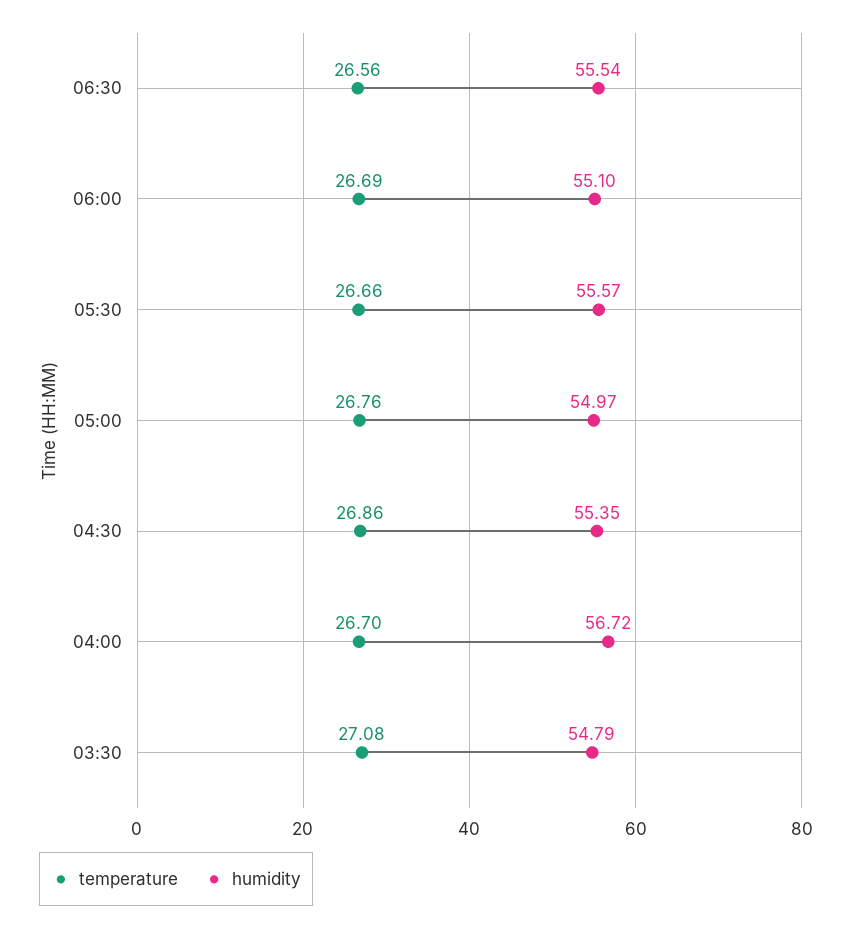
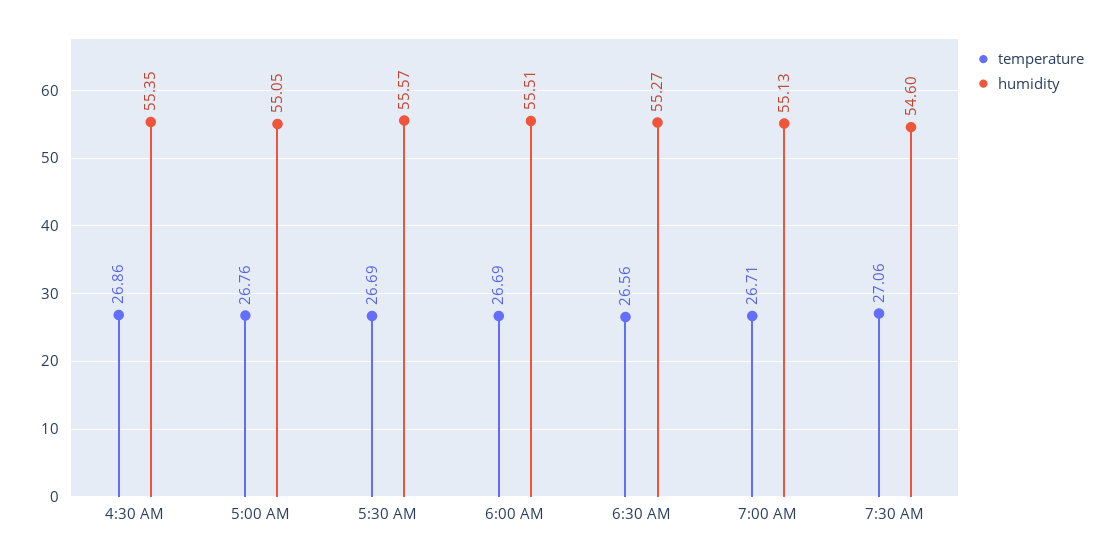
humidity, 06:30: 55.54 -> 55.27
humidity, 06:00: 55.1 -> 55.51
temperature, 05:30: 26.66 -> 26.69
humidity, 05:00: 54.97 -> 55.05
temperature, 04:00: 26.7 -> none
humidity, 04:00: 56.72 -> none
temperature, 03:30: 27.08 -> none
humidity, 03:30: 54.79 -> none
temperature, 7:00 AM: none -> 26.71
humidity, 7:00 AM: none -> 55.13
temperature, 7:30 AM: none -> 27.06
humidity, 7:30 AM: none -> 54.6

